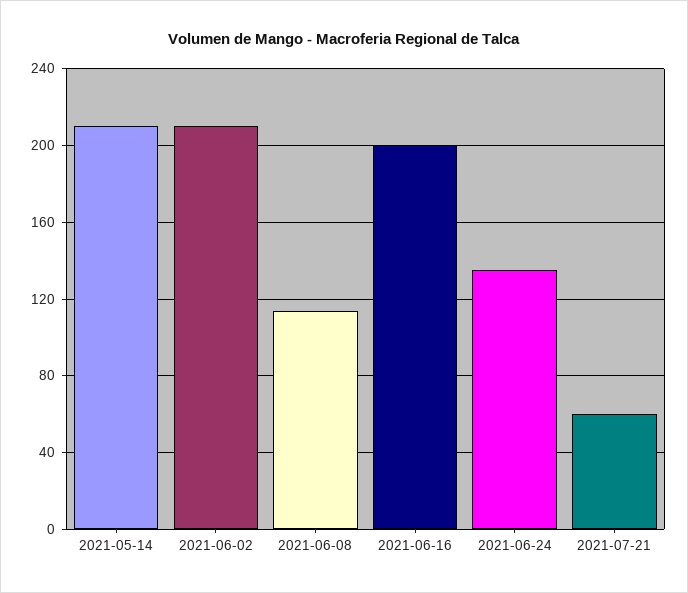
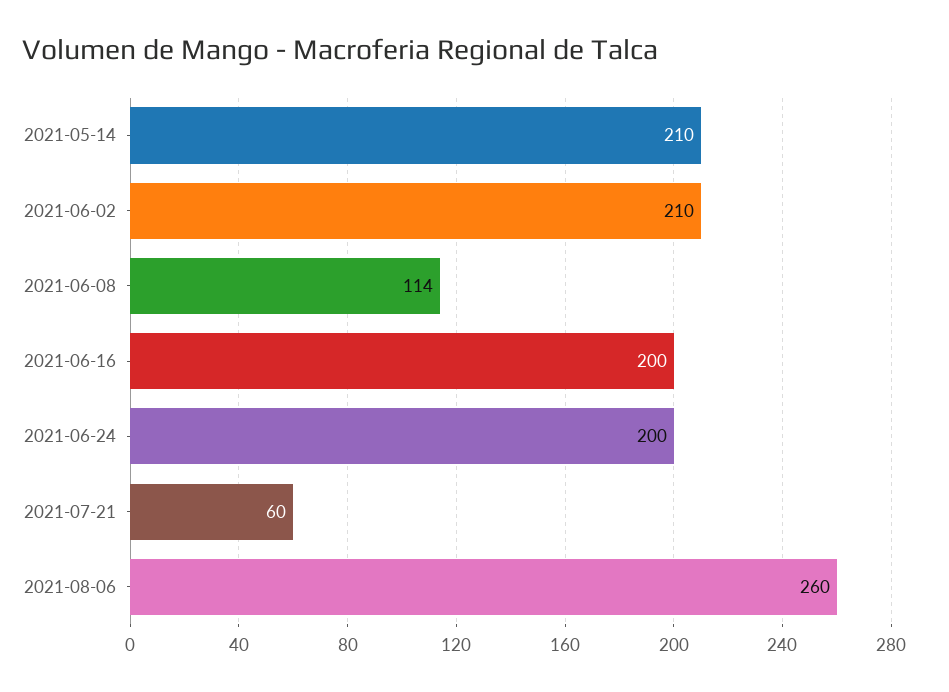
2021-06-24: 135 -> 200
2021-08-06: none -> 260

